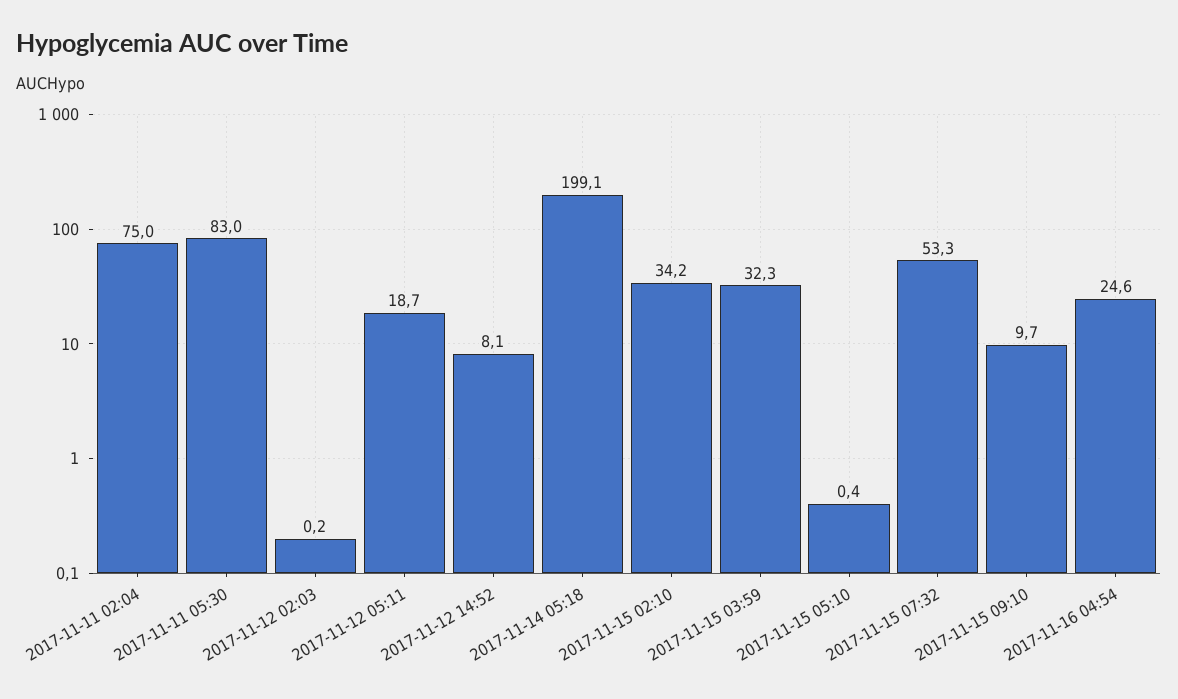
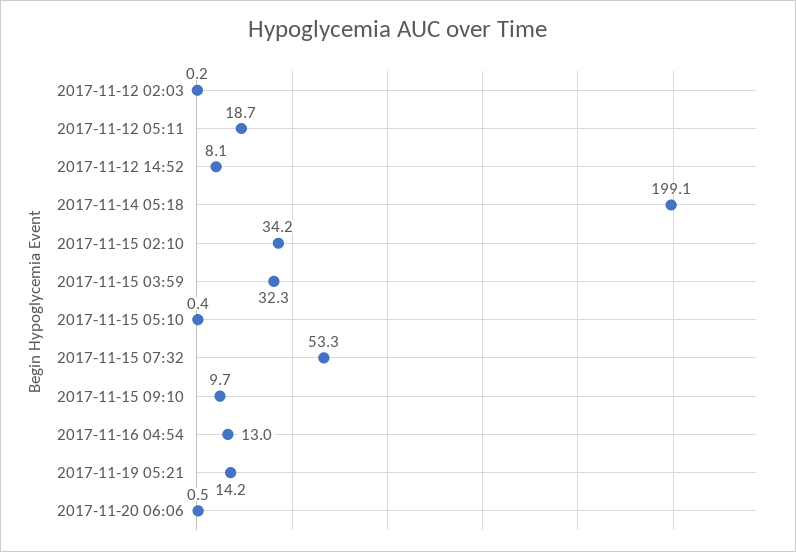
2017-11-11 02:04: 75 -> none
2017-11-11 05:30: 83 -> none
2017-11-16 04:54: 24.6 -> 13
2017-11-19 05:21: none -> 14.2
2017-11-20 06:06: none -> 0.5

